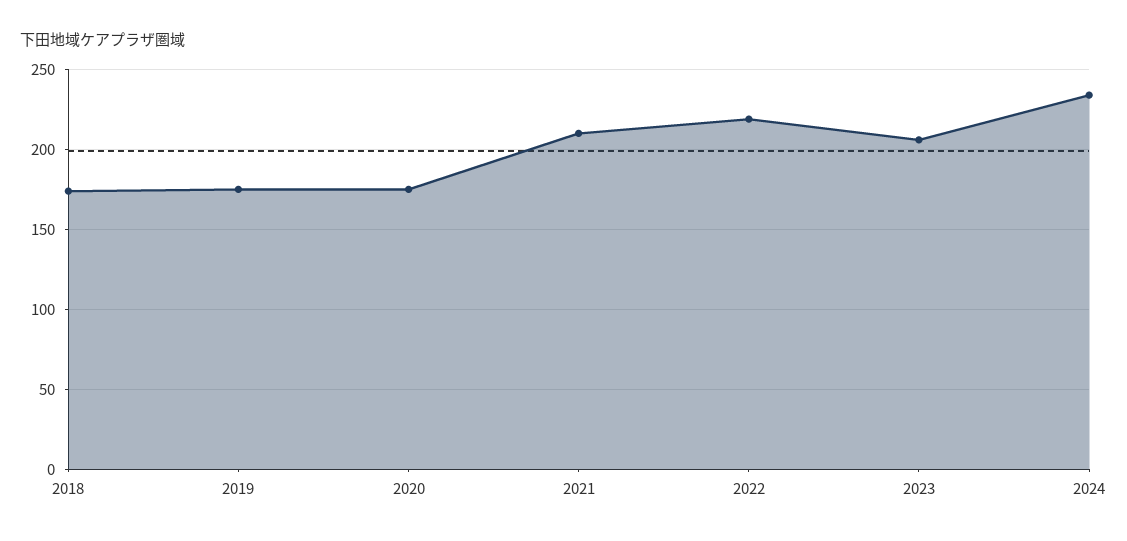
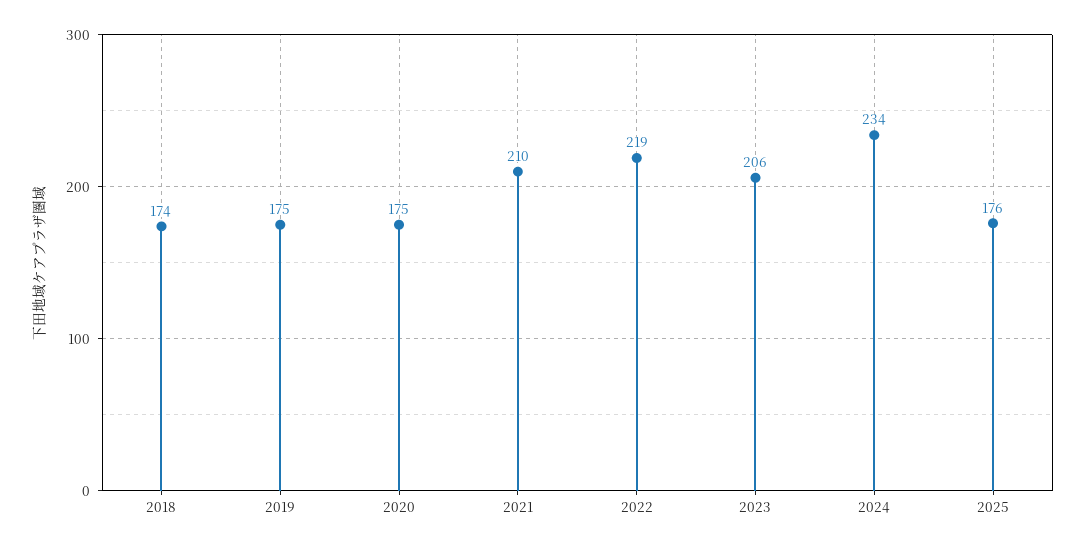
2025: none -> 176

